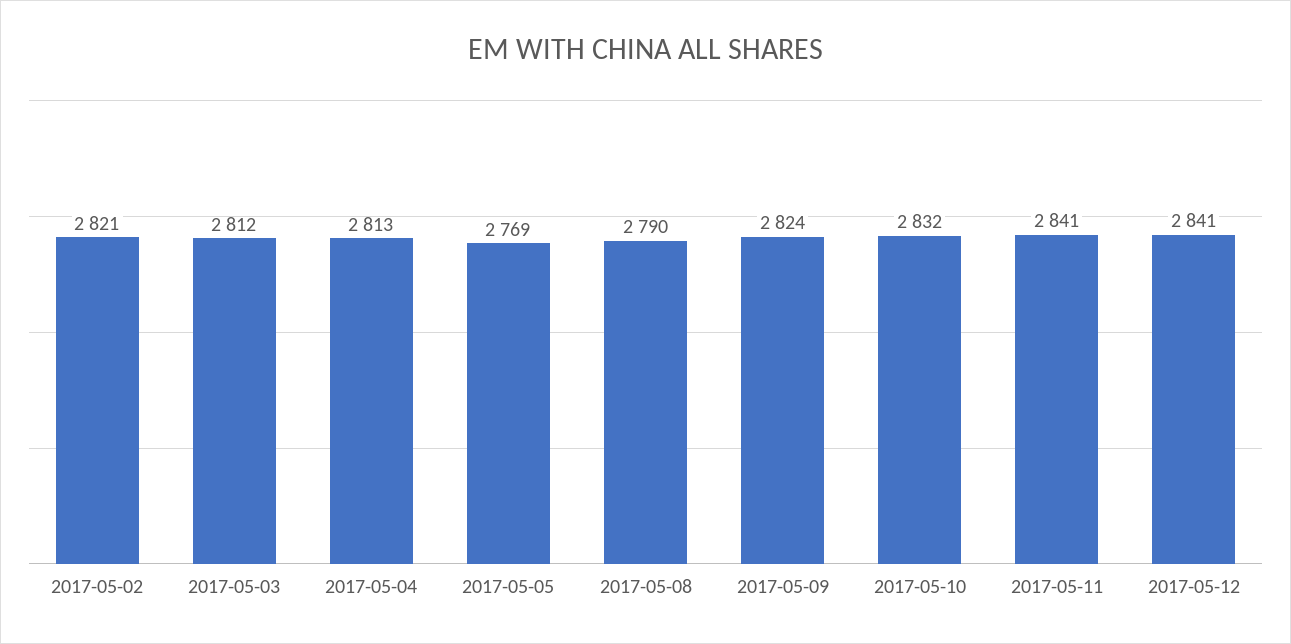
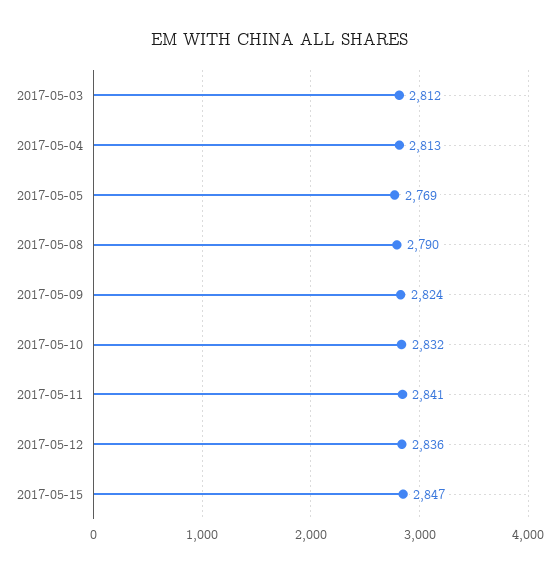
2017-05-02: 2821 -> none
2017-05-12: 2841 -> 2836
2017-05-15: none -> 2847

